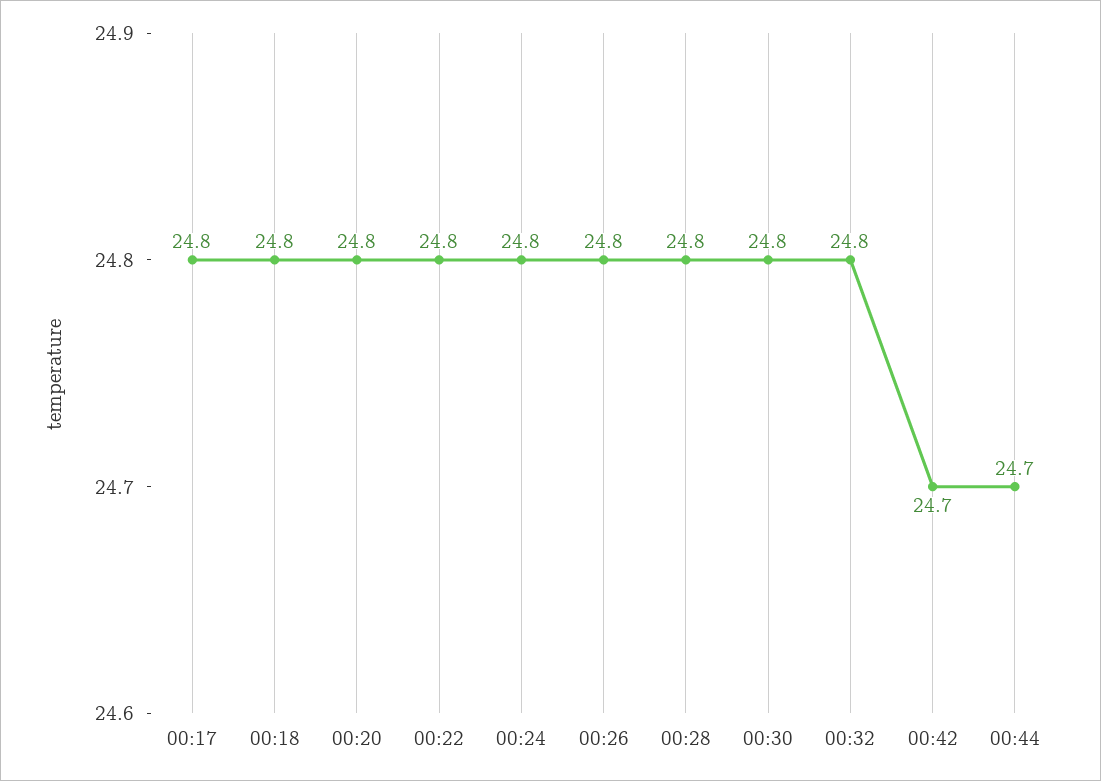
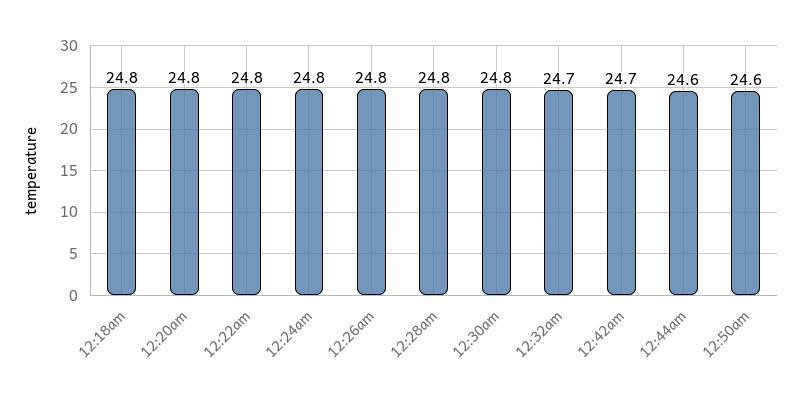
00:17: 24.8 -> none
00:32: 24.8 -> 24.7
00:44: 24.7 -> 24.6
12:50am: none -> 24.6

